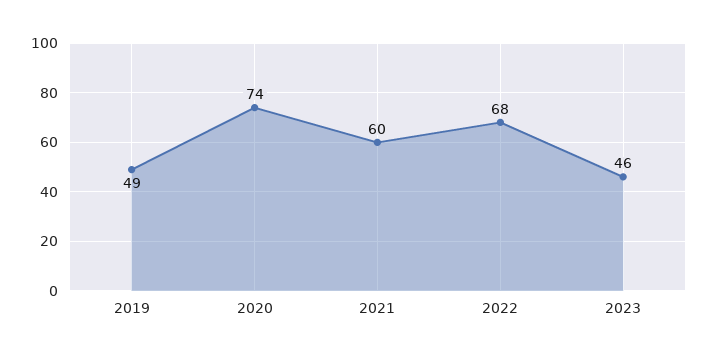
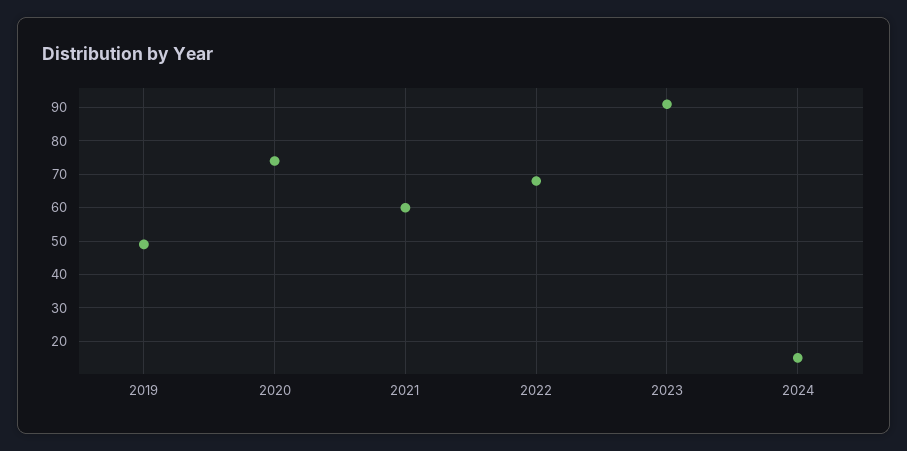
2023: 46 -> 90
2024: none -> 15

